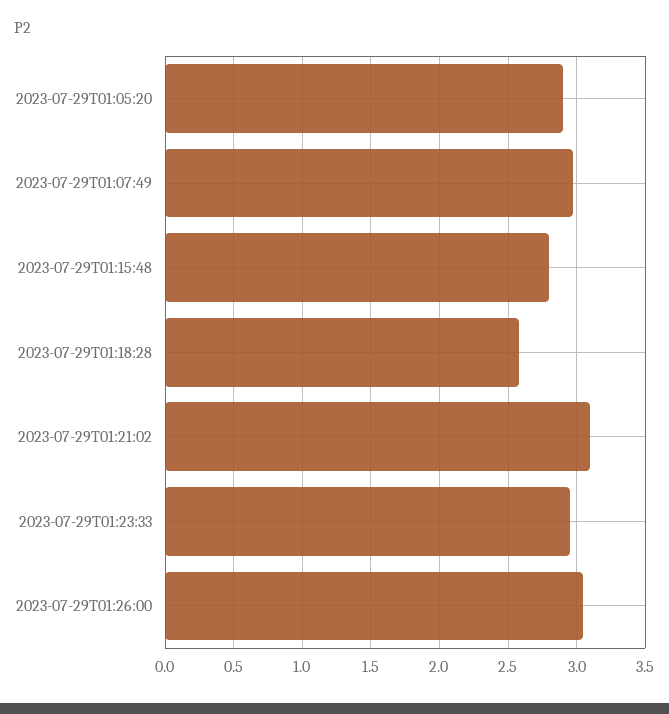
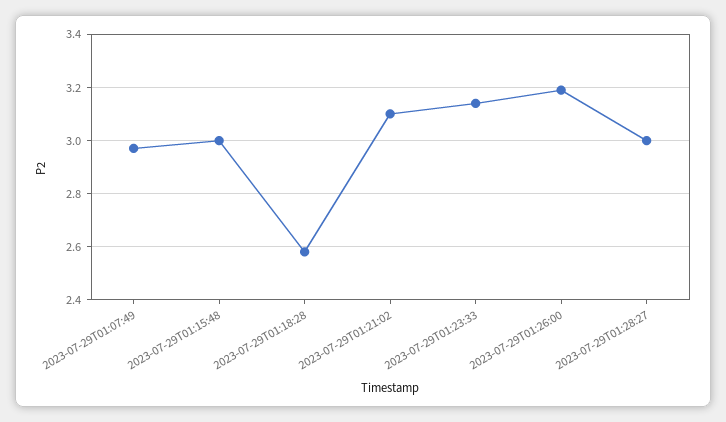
2023-07-29T01:05:20: 2.9 -> none
2023-07-29T01:15:48: 2.8 -> 3
2023-07-29T01:23:33: 2.95 -> 3.15
2023-07-29T01:26:00: 3.05 -> 3.2
2023-07-29T01:28:27: none -> 3

